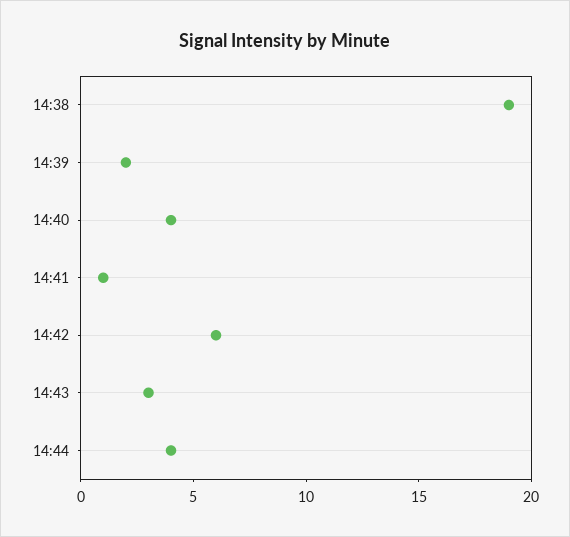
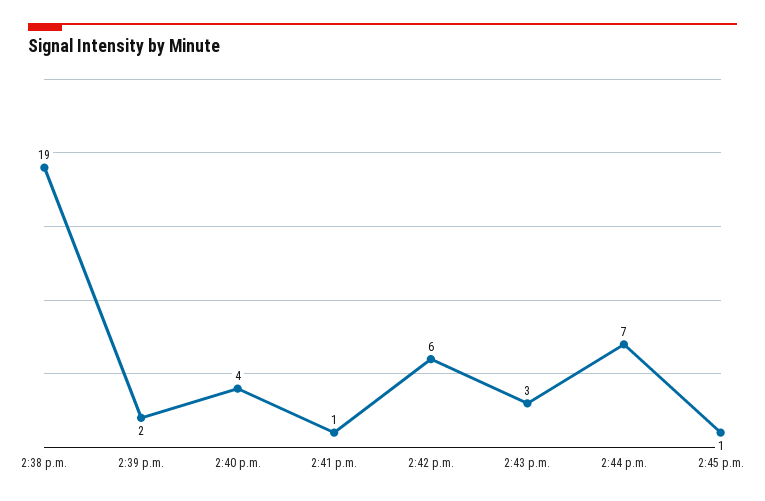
14:44: 4 -> 7
2:45 p.m.: none -> 1

